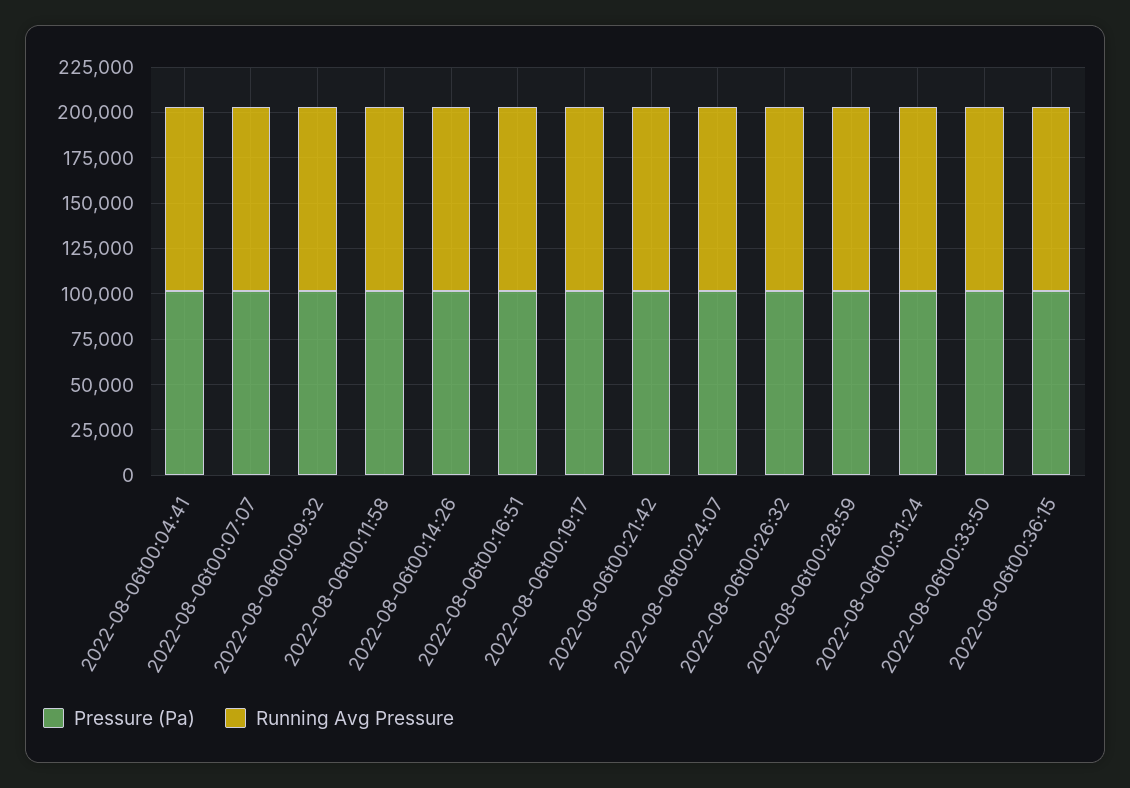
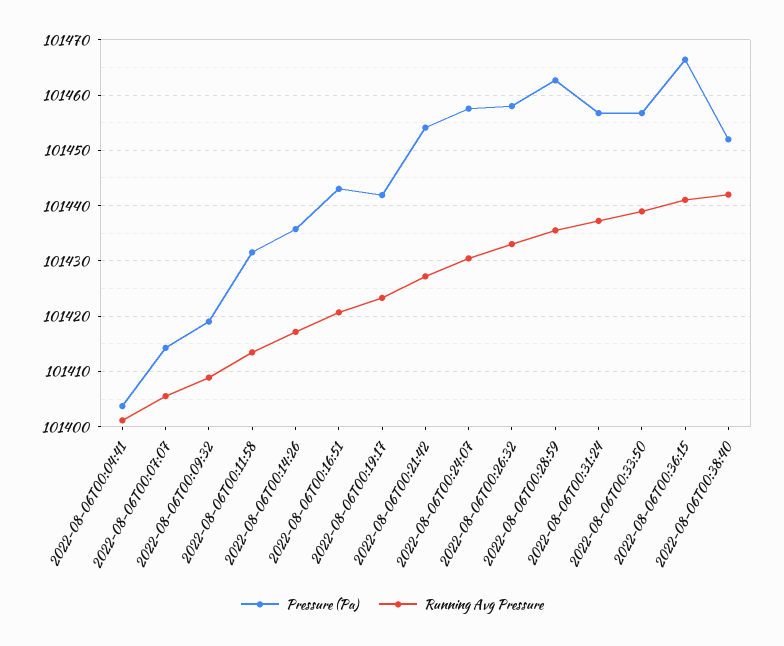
Pressure (Pa), 2022-08-06T00:38:40: none -> 101452
Running Avg Pressure, 2022-08-06T00:38:40: none -> 101442

